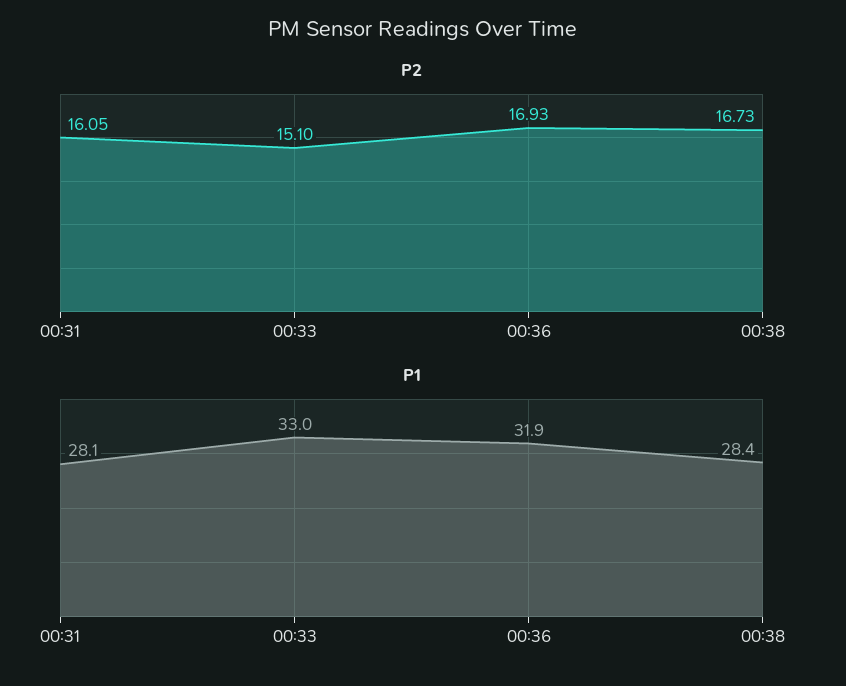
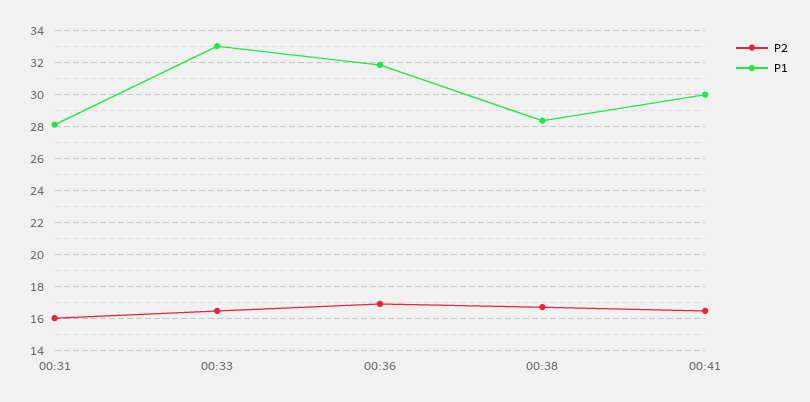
P2, 00:33: 15.1 -> 16.5
P2, 00:41: none -> 16.5
P1, 00:41: none -> 30

